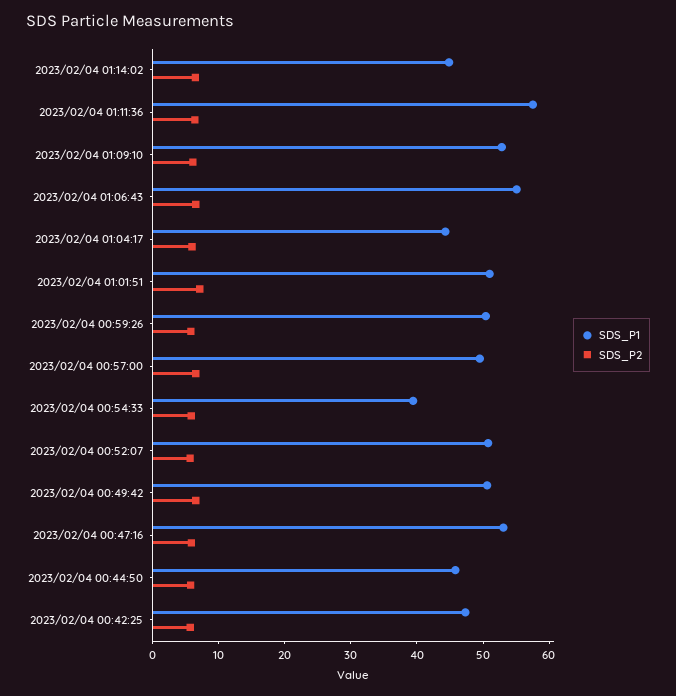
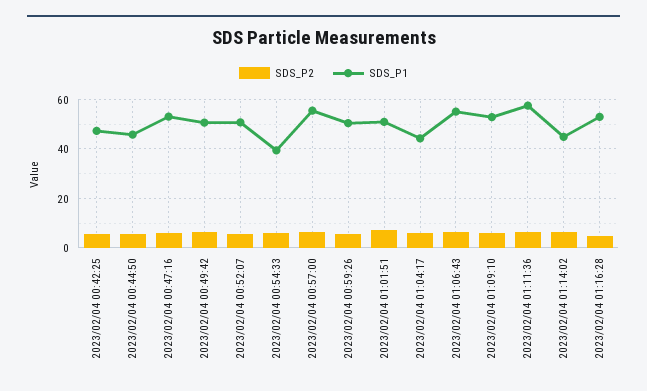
SDS_P1, 2023/02/04 00:57:00: 50 -> 55
SDS_P2, 2023/02/04 01:16:28: none -> 5
SDS_P1, 2023/02/04 01:16:28: none -> 52.5

